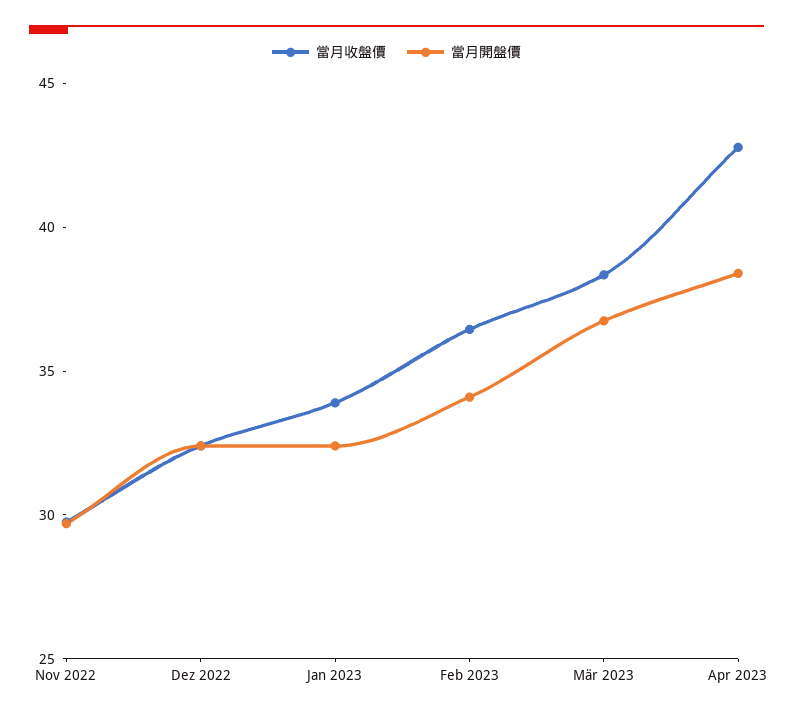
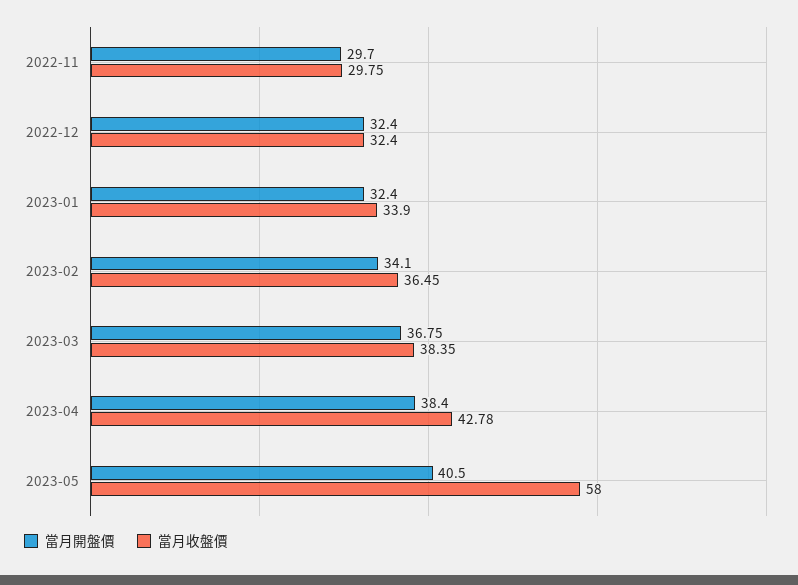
當月開盤價, 2023-05: none -> 40.5
當月收盤價, 2023-05: none -> 58

